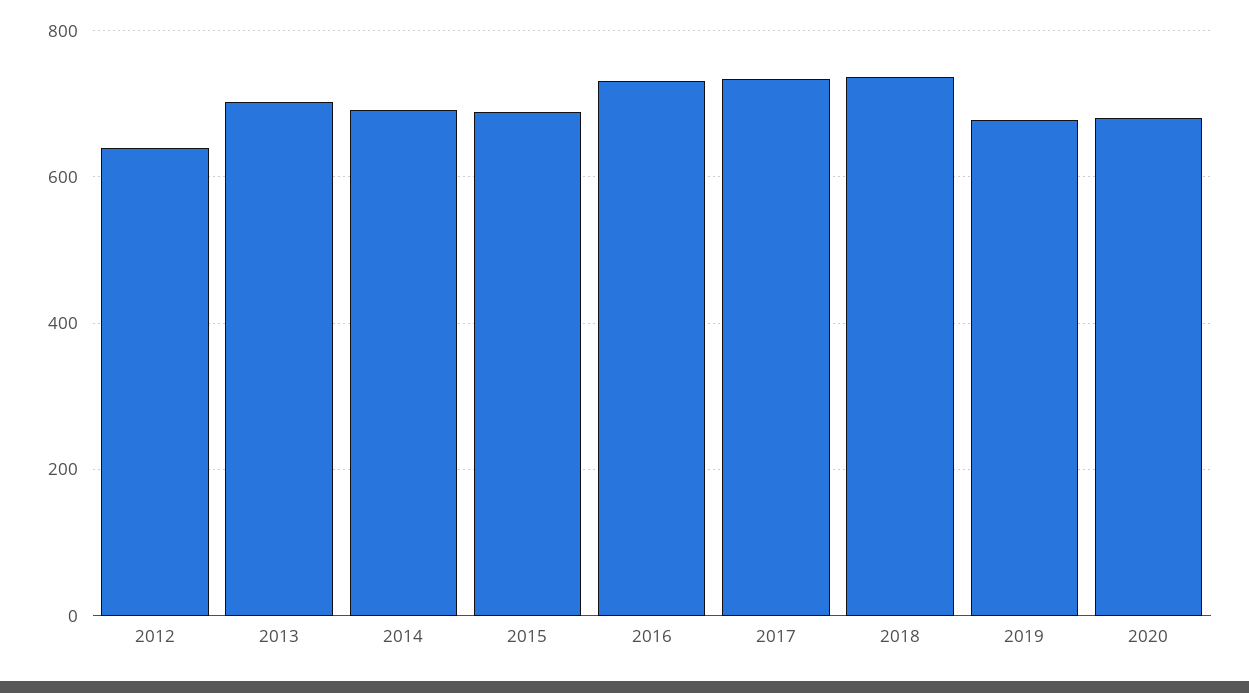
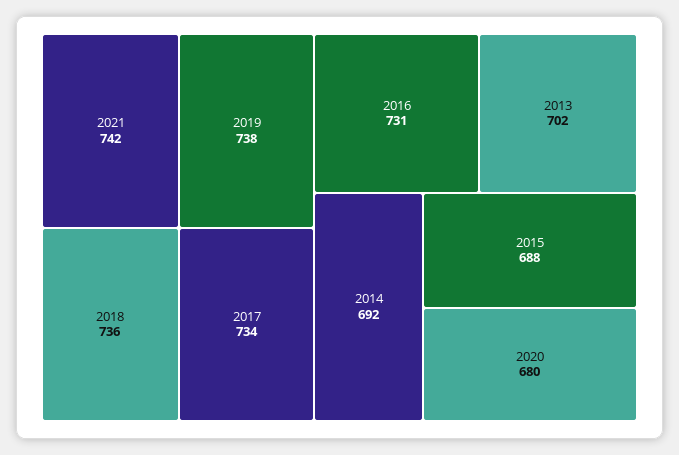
2012: 640 -> none
2019: 680 -> 738
2021: none -> 742

